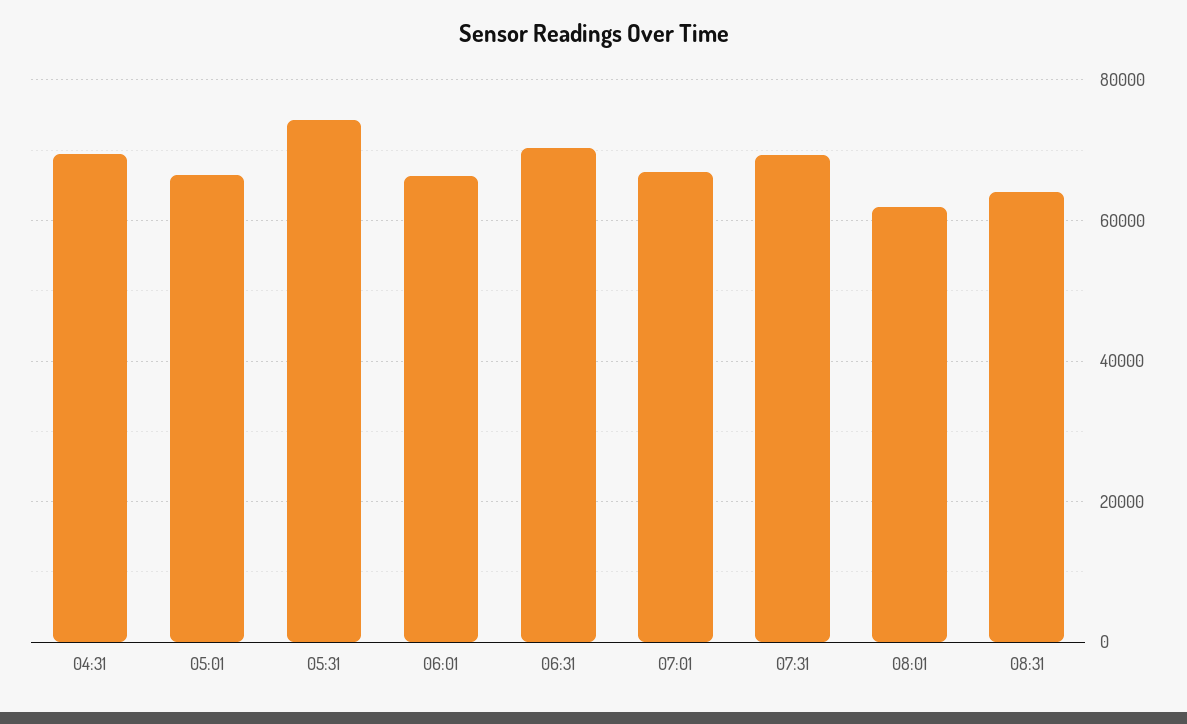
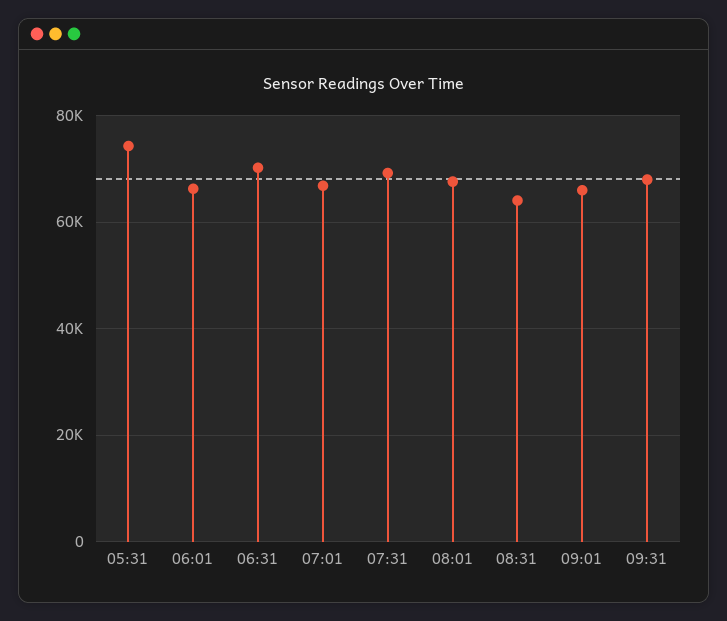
04:31: 70000 -> none
05:01: 66000 -> none
08:01: 62000 -> 68000
09:01: none -> 66000
09:31: none -> 68000

